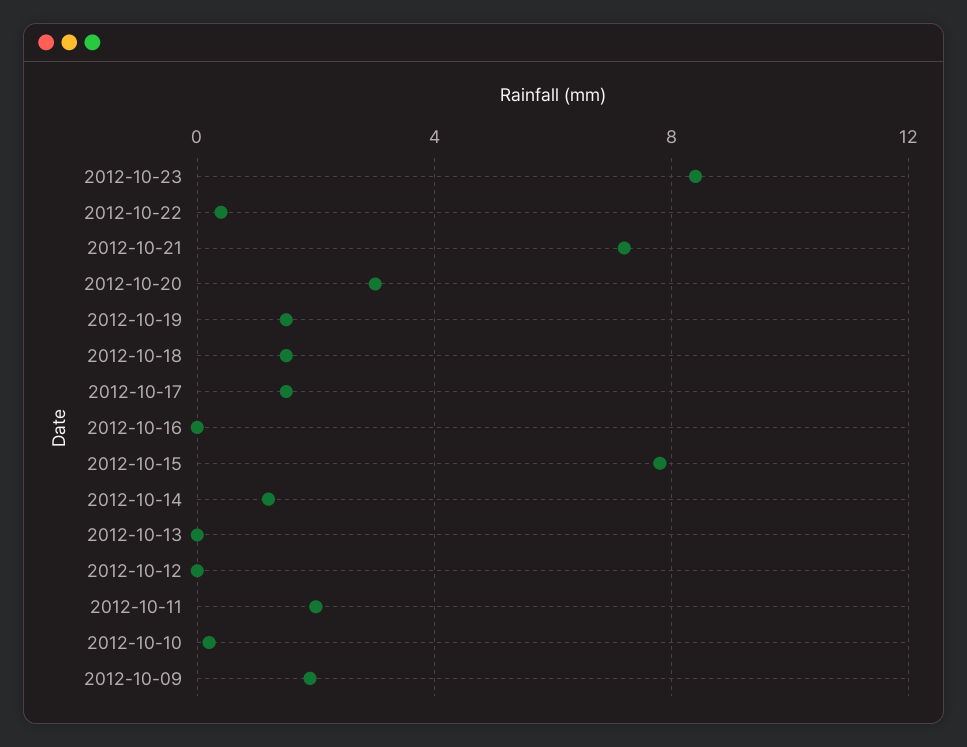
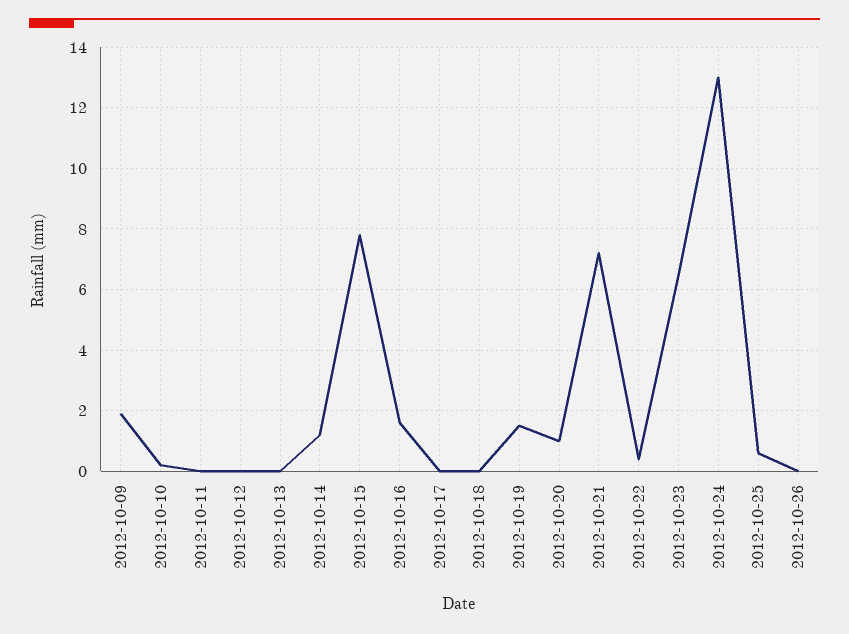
2012-10-23: 8.5 -> 6.5
2012-10-20: 3 -> 1
2012-10-18: 1.5 -> 0
2012-10-17: 1.5 -> 0
2012-10-16: 0 -> 1.5
2012-10-11: 2 -> 0
2012-10-24: none -> 13
2012-10-25: none -> 0.5
2012-10-26: none -> 0

